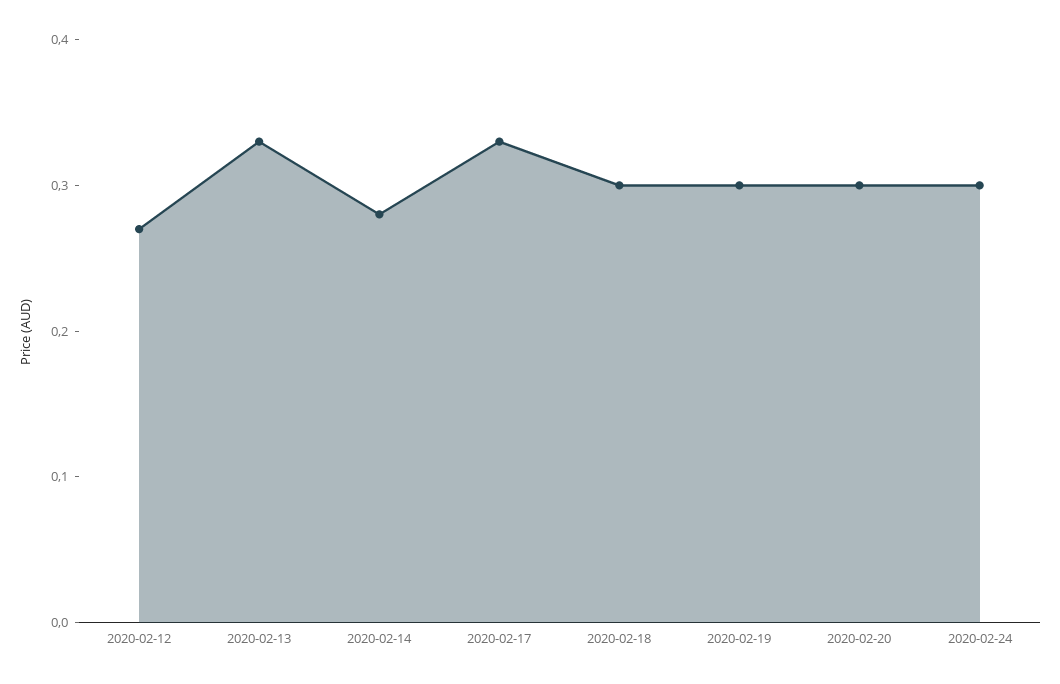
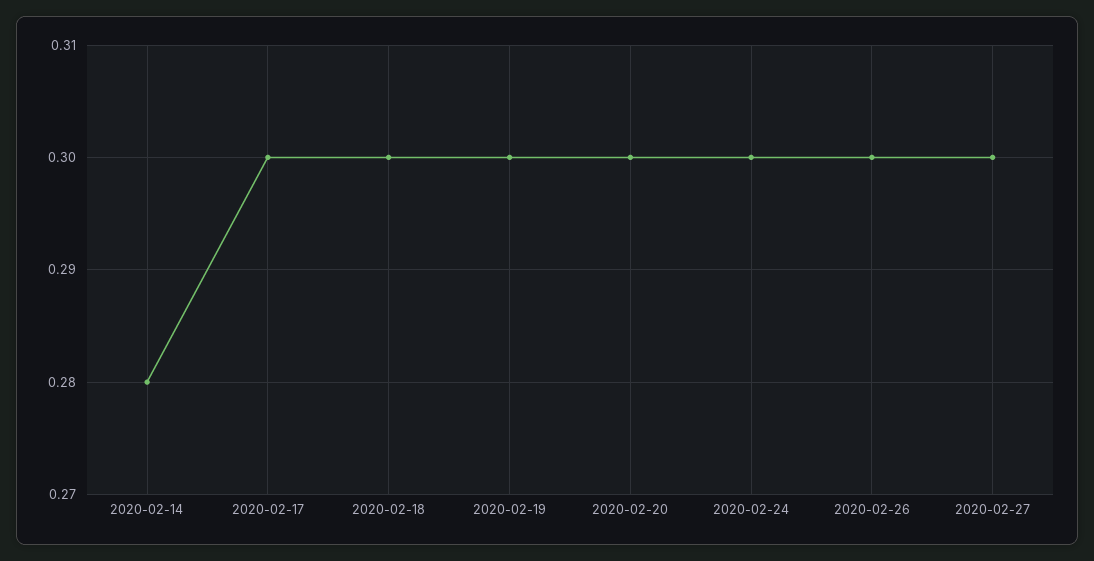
2020-02-12: 0.27 -> none
2020-02-13: 0.33 -> none
2020-02-17: 0.33 -> 0.3
2020-02-26: none -> 0.3
2020-02-27: none -> 0.3

